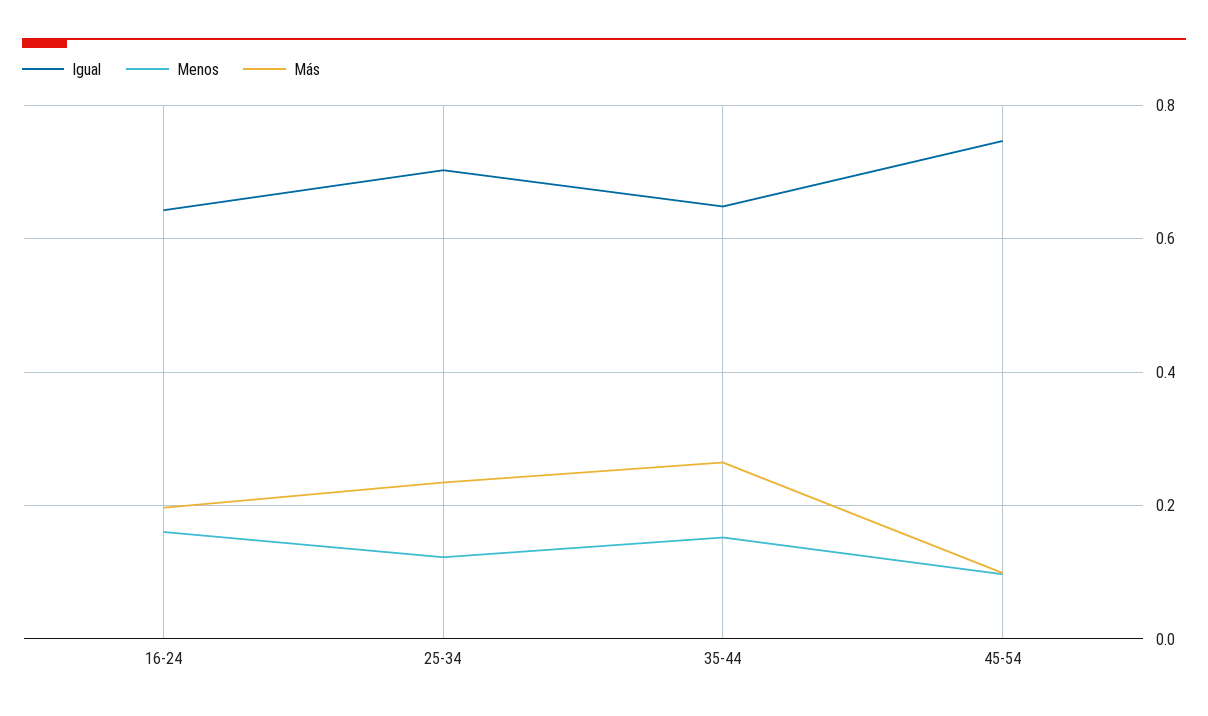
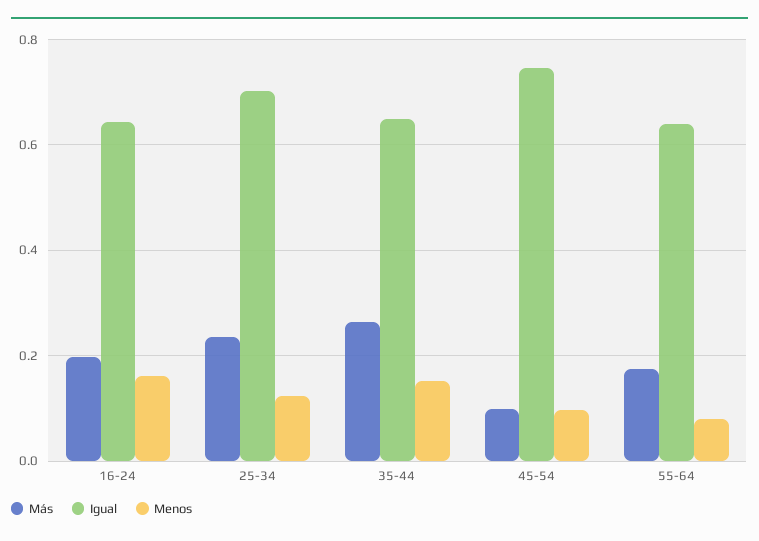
Más, 55-64: none -> 0.18
Igual, 55-64: none -> 0.64
Menos, 55-64: none -> 0.08

